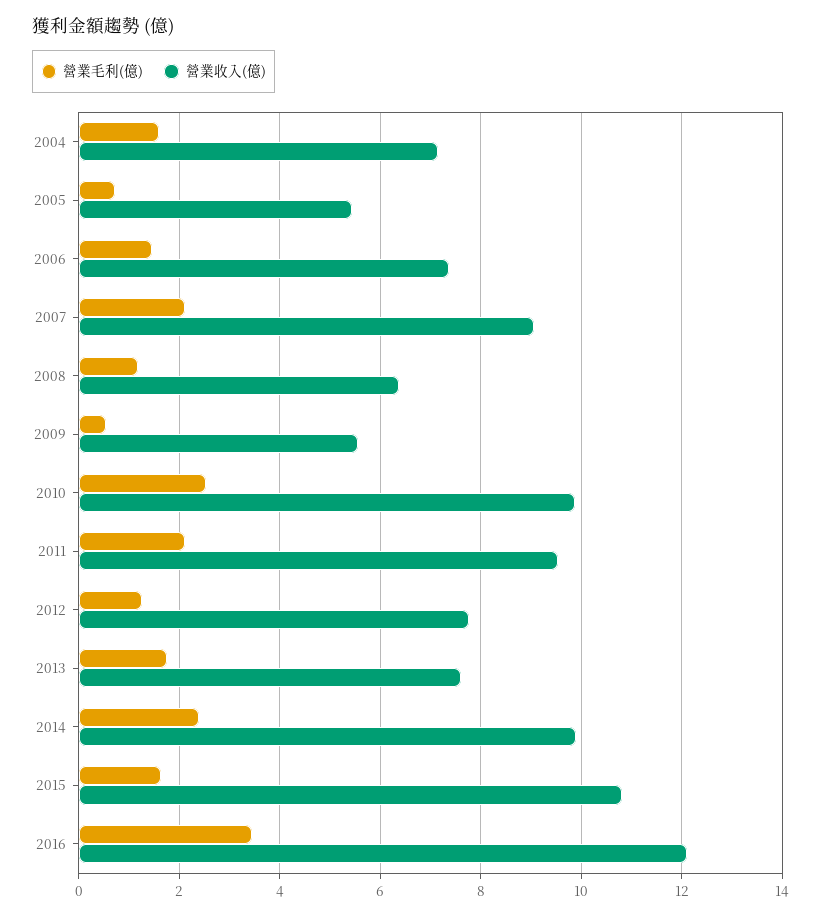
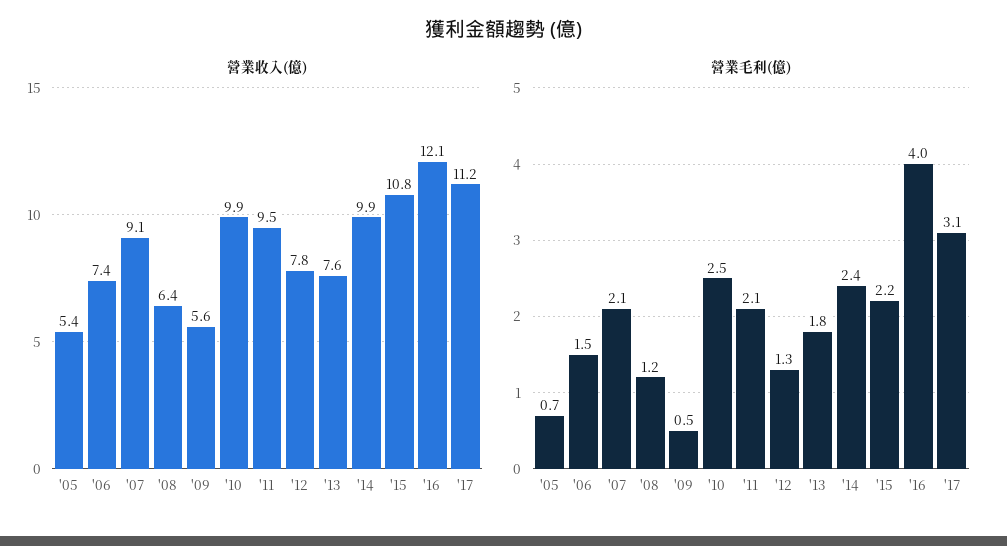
營業毛利(億), 2004: 1.6 -> none
營業收入(億), 2004: 7.2 -> none
營業毛利(億), 2015: 1.6 -> 2.2
營業毛利(億), 2016: 3.4 -> 4
營業收入(億), '17: none -> 11.2
營業毛利(億), '17: none -> 3.1

